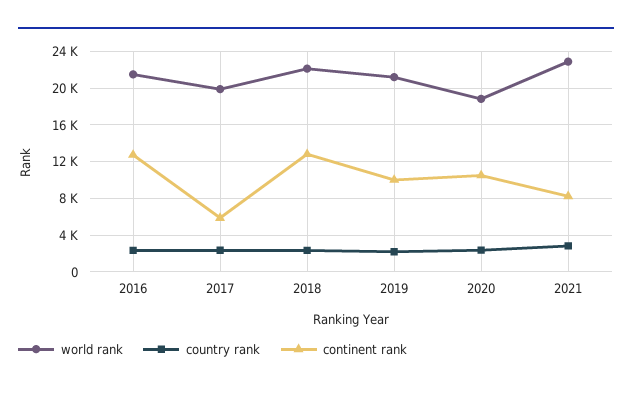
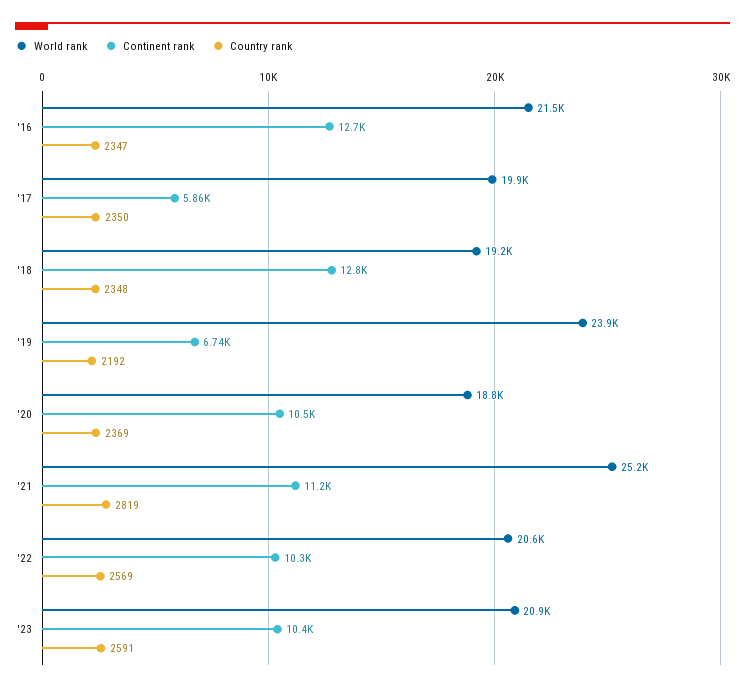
world rank, 2018: 22000 -> 19200
world rank, 2019: 21000 -> 23900
continent rank, 2019: 10000 -> 6740
world rank, 2021: 23000 -> 25200
continent rank, 2021: 8000 -> 11200
world rank, '22: none -> 20600
continent rank, '22: none -> 10300
country rank, '22: none -> 2569
world rank, '23: none -> 20900
continent rank, '23: none -> 10400
country rank, '23: none -> 2591

